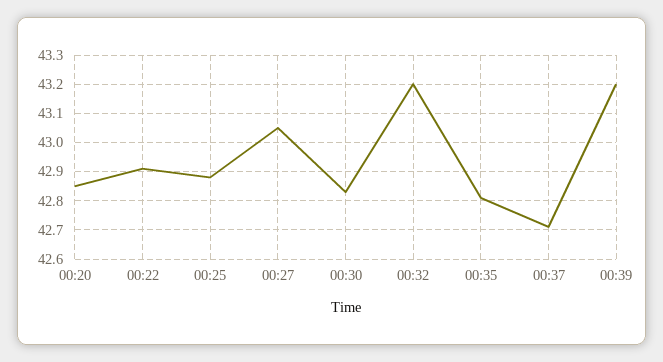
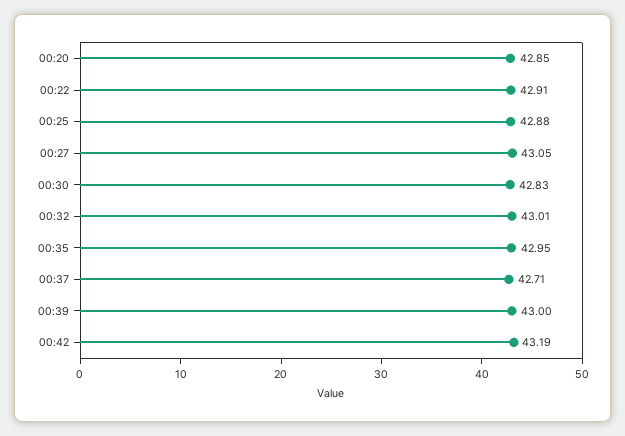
00:32: 43.2 -> 43.01
00:35: 42.8 -> 42.95
00:39: 43.2 -> 43
00:42: none -> 43.19

